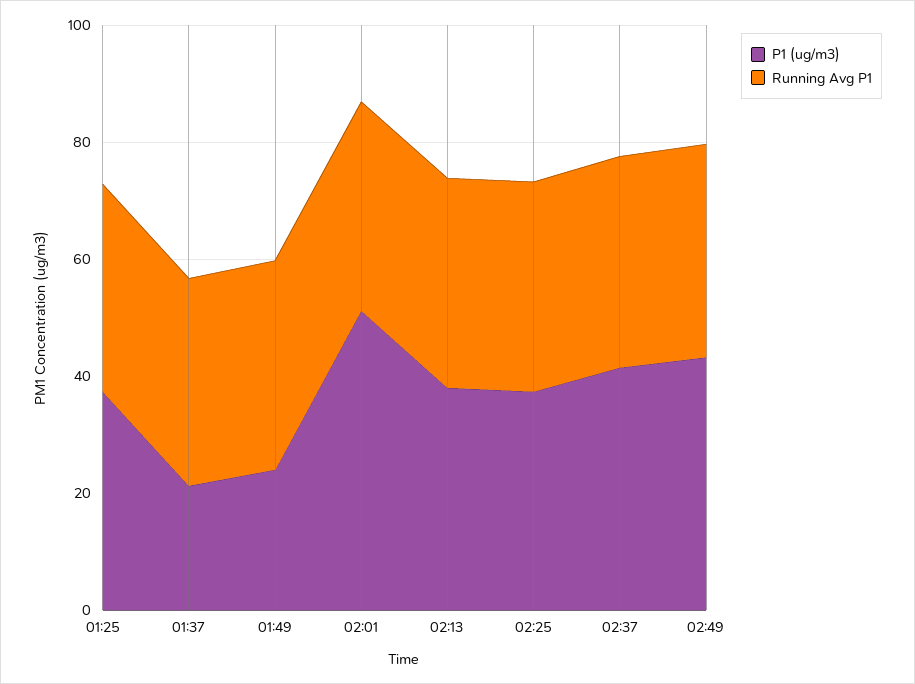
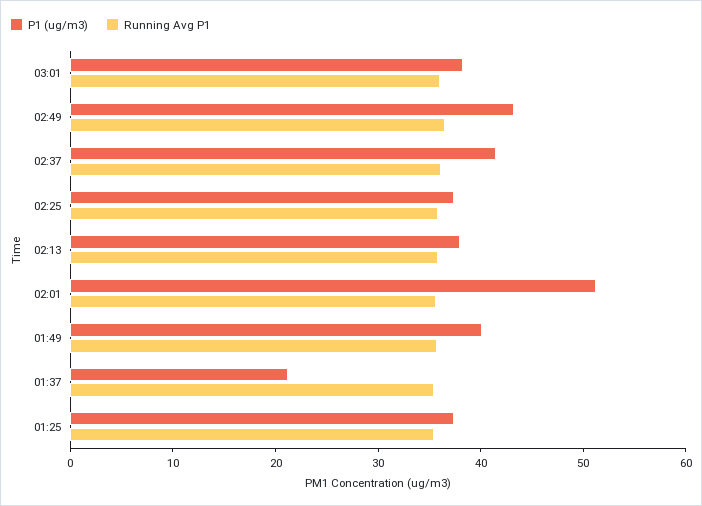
P1 (ug/m3), 01:49: 25 -> 40
P1 (ug/m3), 03:01: none -> 38
Running Avg P1, 03:01: none -> 36

